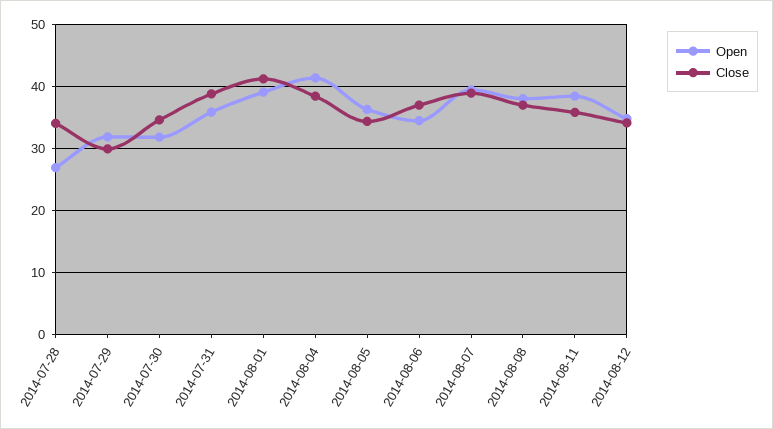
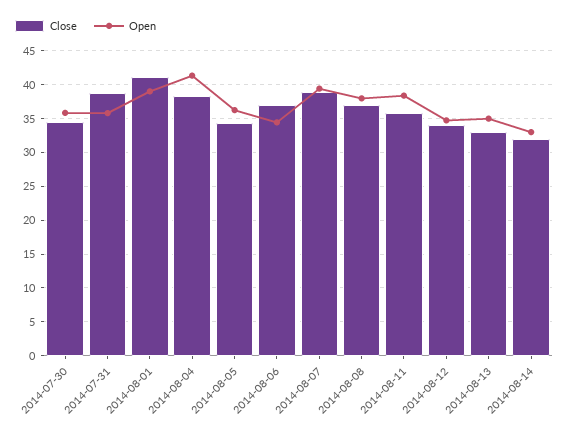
Open, 2014-07-28: 27 -> none
Close, 2014-07-28: 34 -> none
Open, 2014-07-29: 32 -> none
Close, 2014-07-29: 30 -> none
Open, 2014-07-30: 32 -> 36
Close, 2014-08-13: none -> 33
Open, 2014-08-13: none -> 35
Close, 2014-08-14: none -> 32
Open, 2014-08-14: none -> 33

